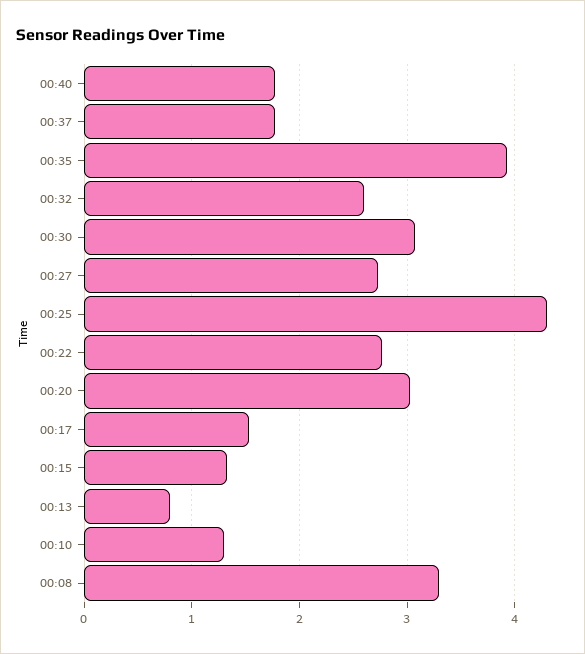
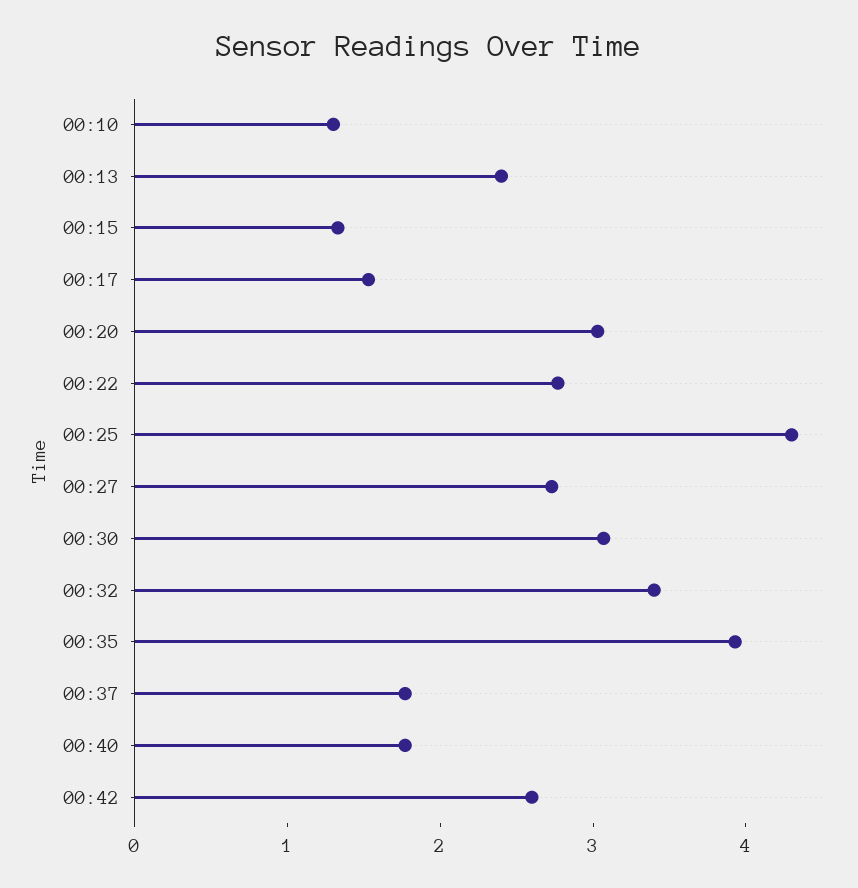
00:32: 2.6 -> 3.4
00:13: 0.8 -> 2.4
00:08: 3.3 -> none
00:42: none -> 2.6

